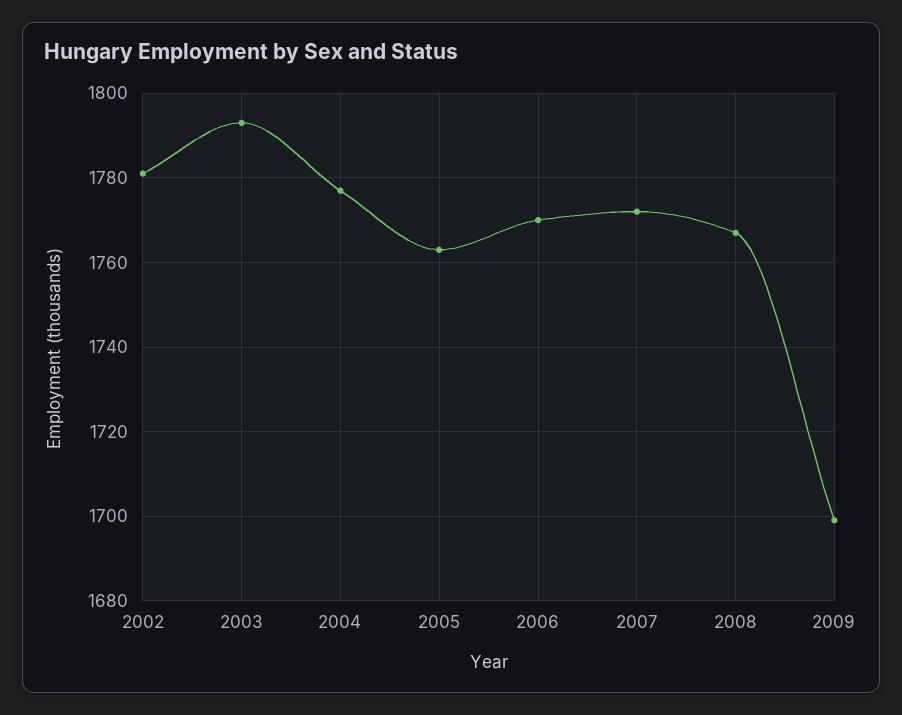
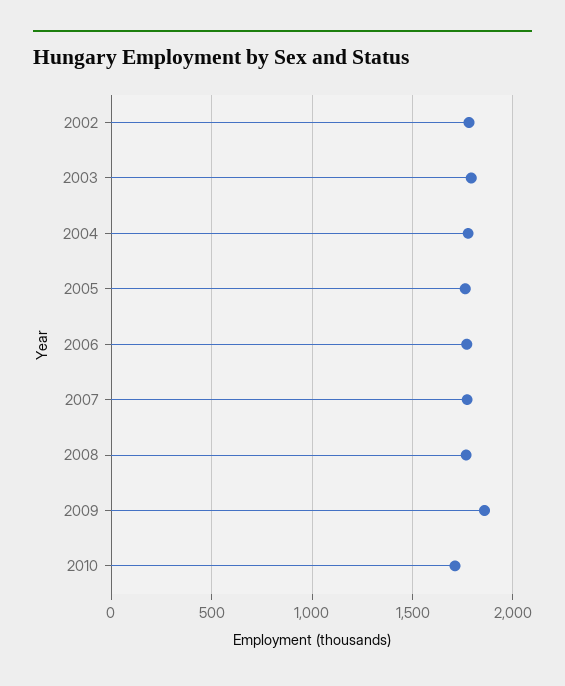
2009: 1700 -> 1850
2010: none -> 1700

